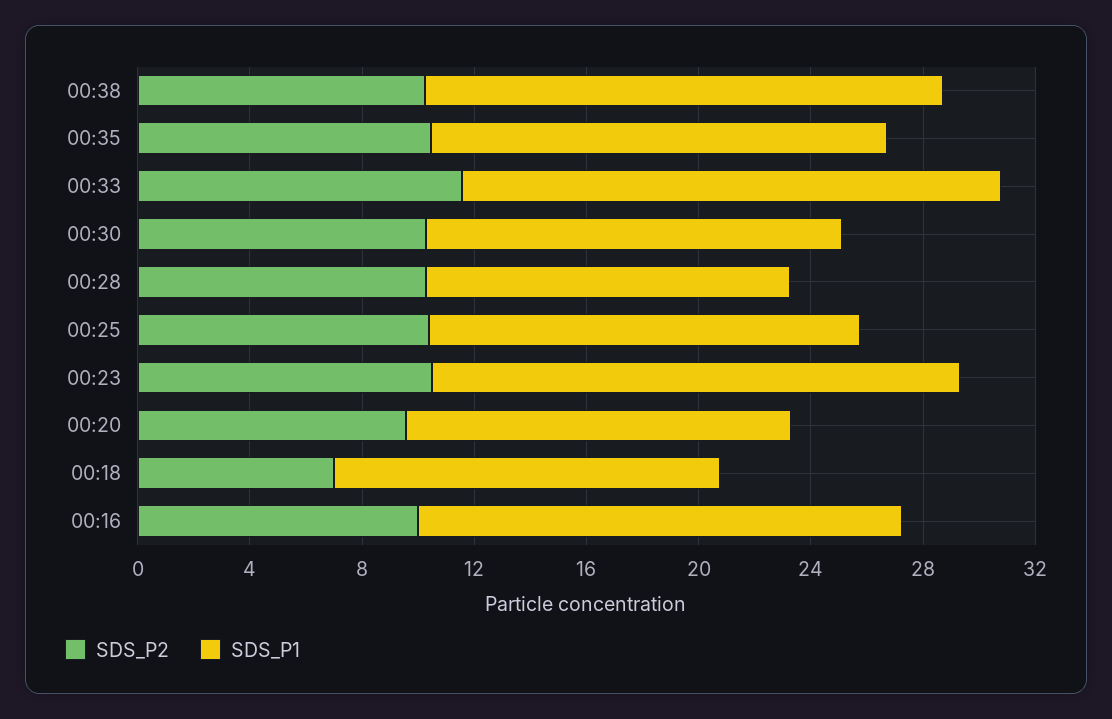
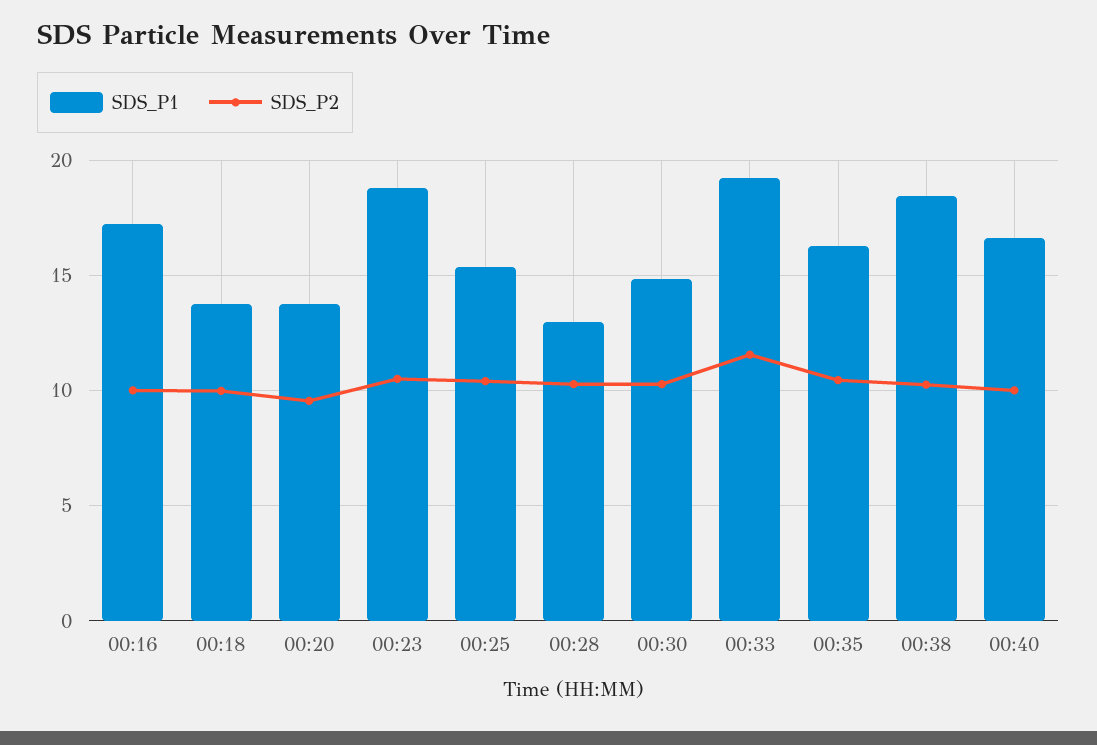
SDS_P2, 00:18: 7 -> 10
SDS_P1, 00:40: none -> 16.5
SDS_P2, 00:40: none -> 10

